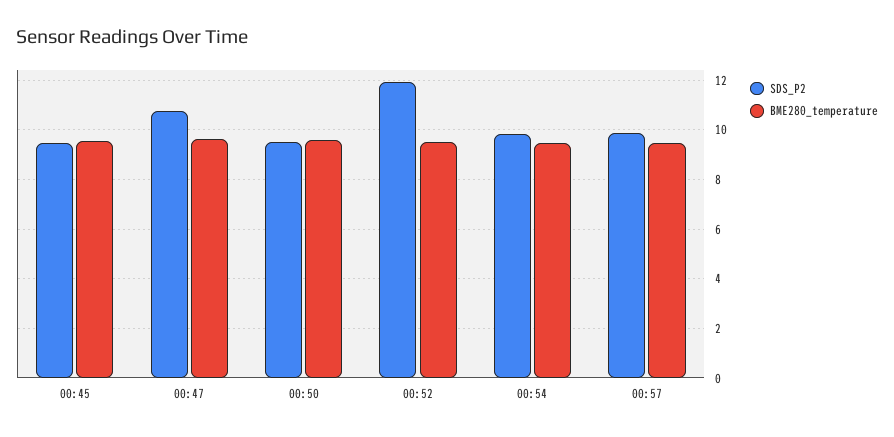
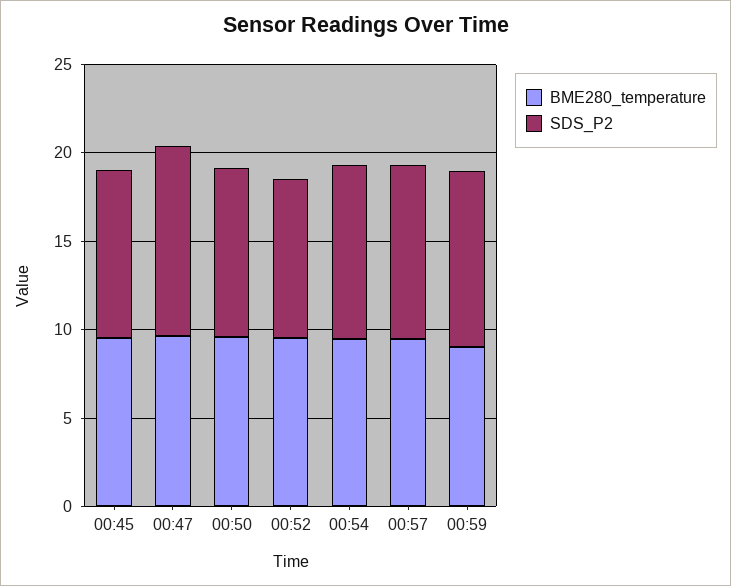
SDS_P2, 00:52: 12 -> 9
BME280_temperature, 00:59: none -> 9
SDS_P2, 00:59: none -> 10

